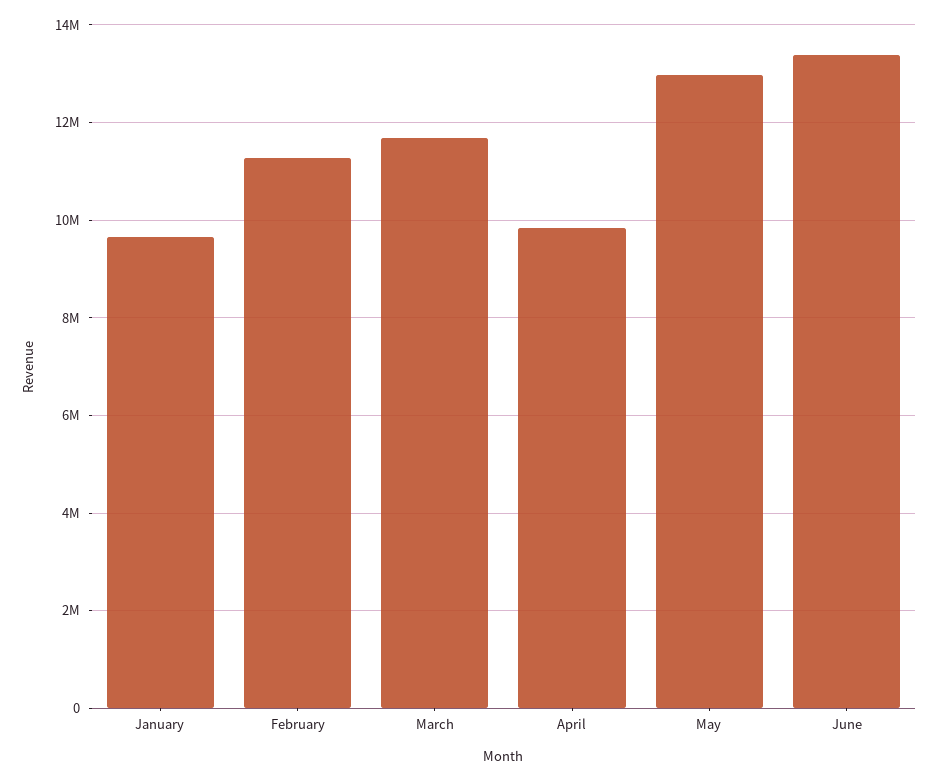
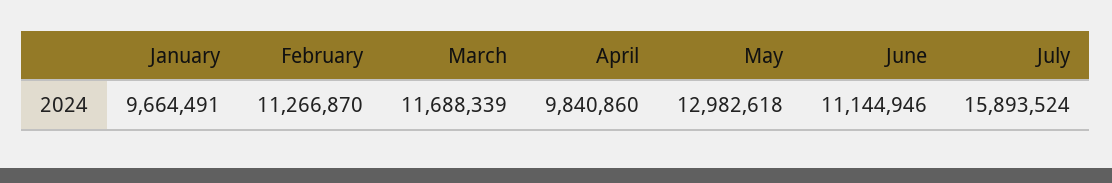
June: 13400000 -> 11144946
July: none -> 15893524

